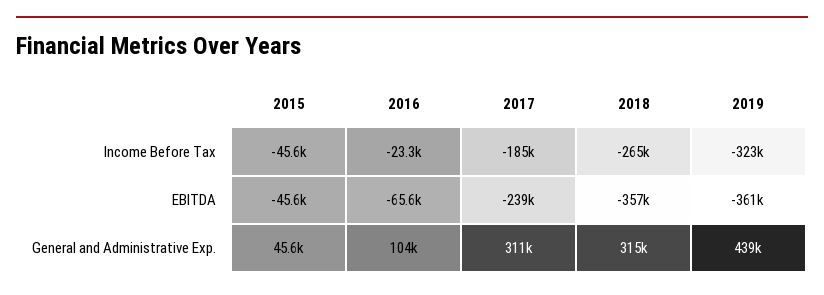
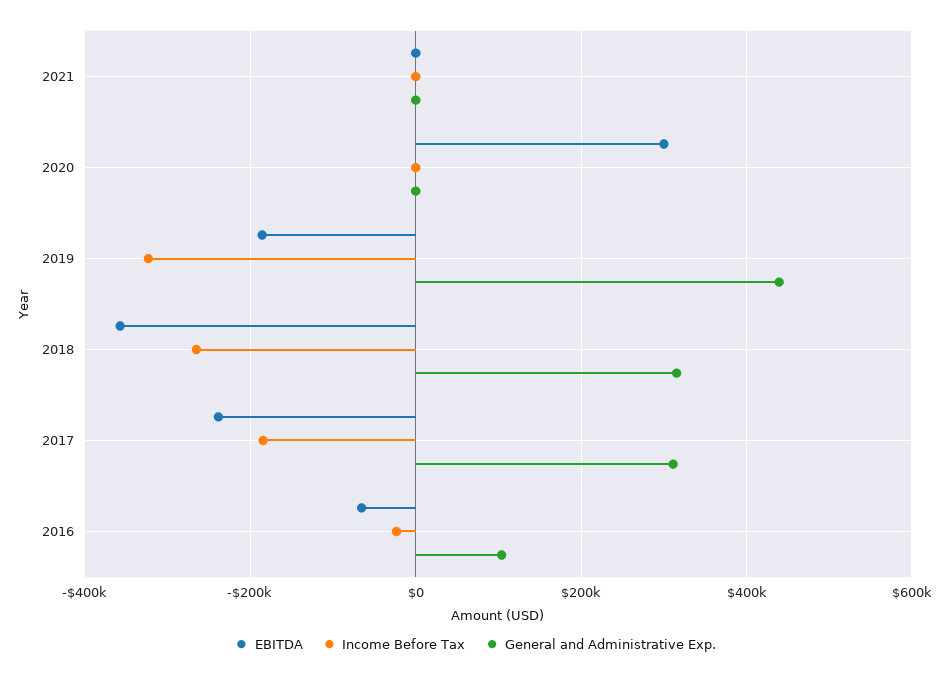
Income Before Tax, 2015: -45600 -> none
EBITDA, 2015: -45600 -> none
EBITDA, 2019: -361000 -> -180000
General and Administrative Exp., 2015: 45600 -> none
EBITDA, 2021: none -> 0
Income Before Tax, 2021: none -> 0
General and Administrative Exp., 2021: none -> 0
EBITDA, 2020: none -> 300000
Income Before Tax, 2020: none -> 0
General and Administrative Exp., 2020: none -> 0

